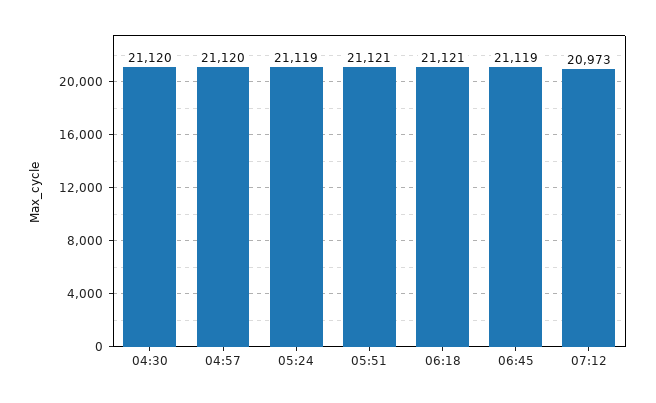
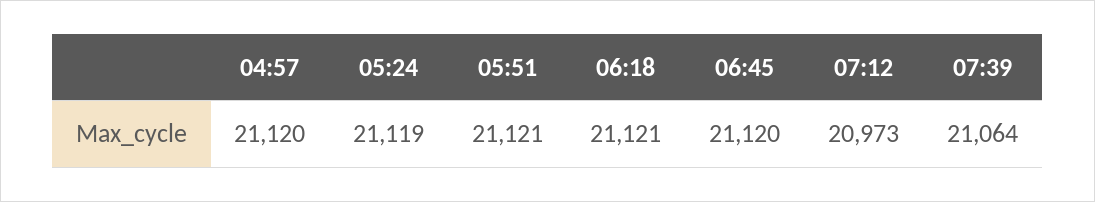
04:30: 21120 -> none
06:45: 21119 -> 21120
07:39: none -> 21064

